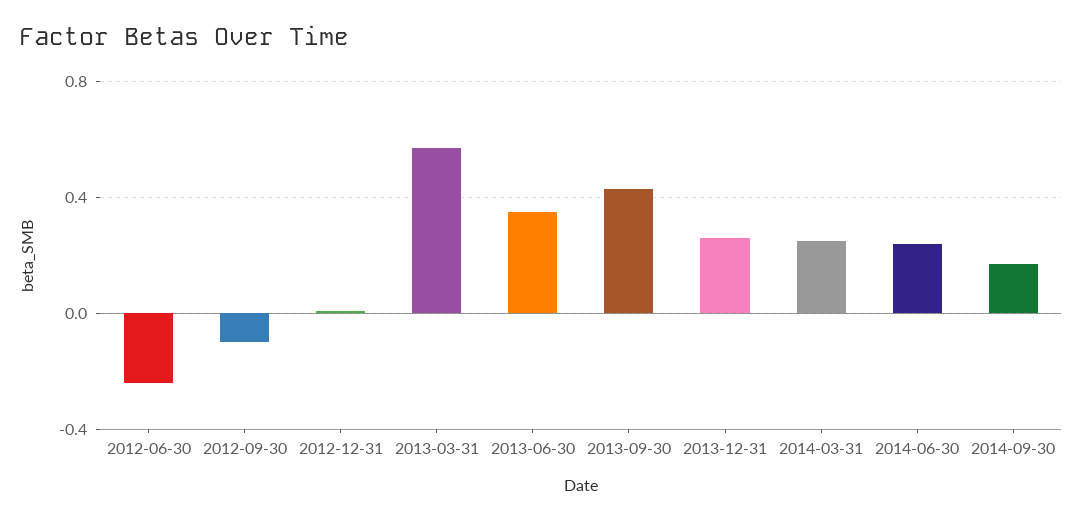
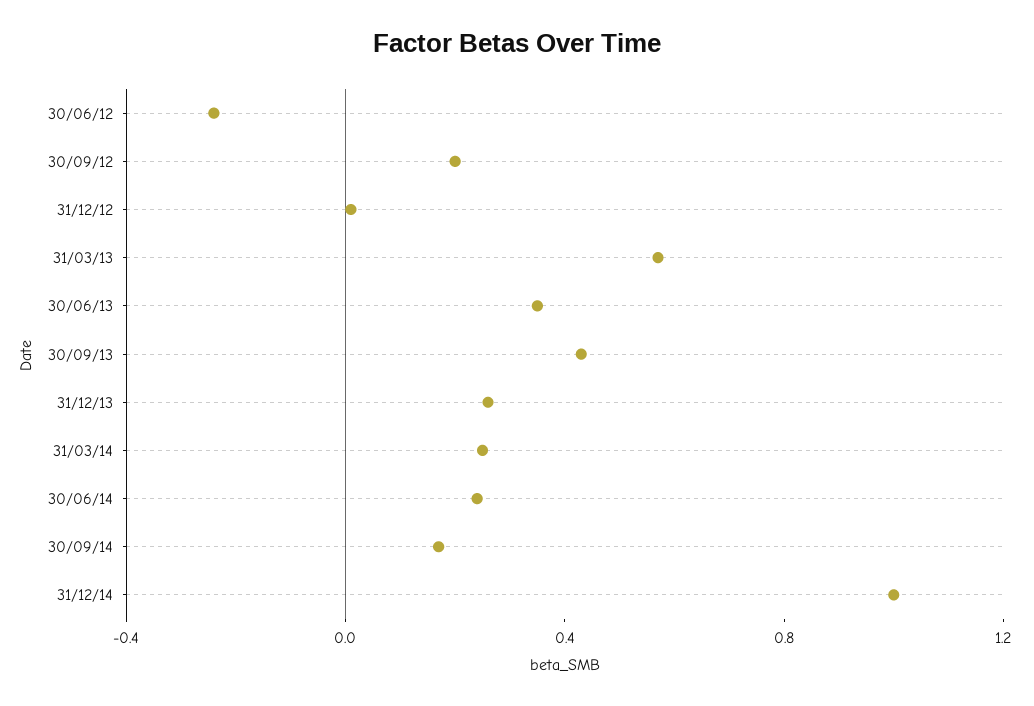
2012-09-30: -0.1 -> 0.2
31/12/14: none -> 1

